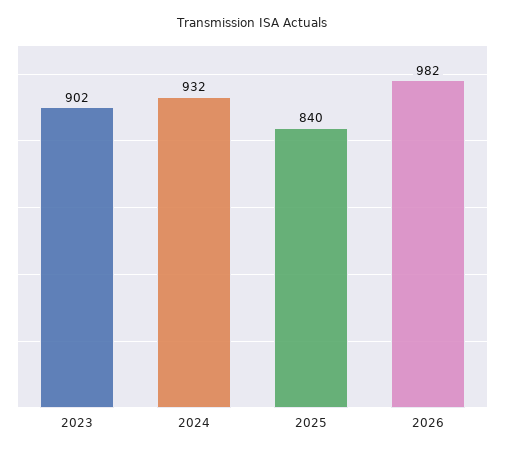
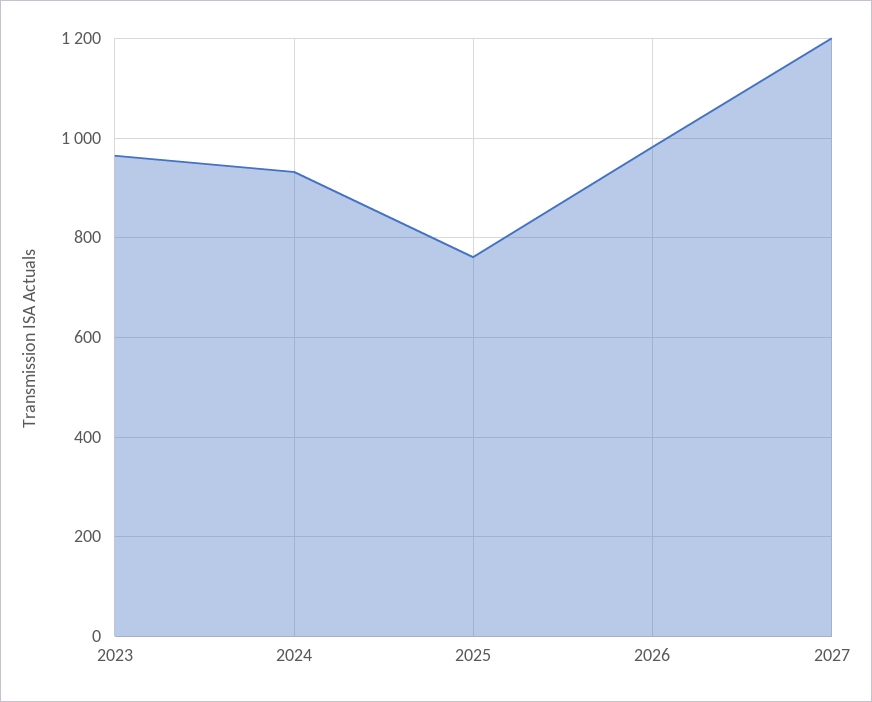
2023: 902 -> 960
2025: 840 -> 760
2027: none -> 1200

